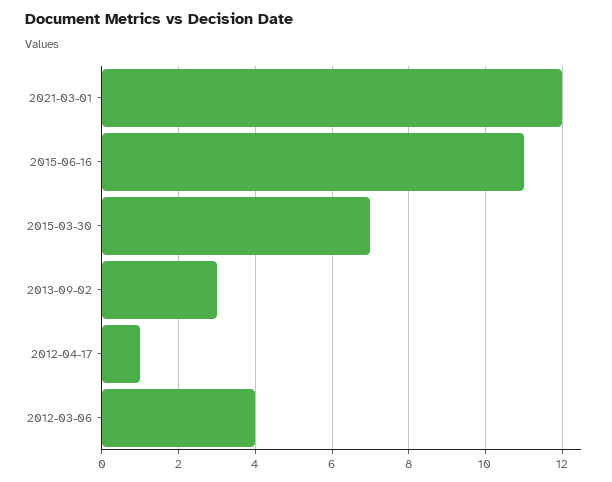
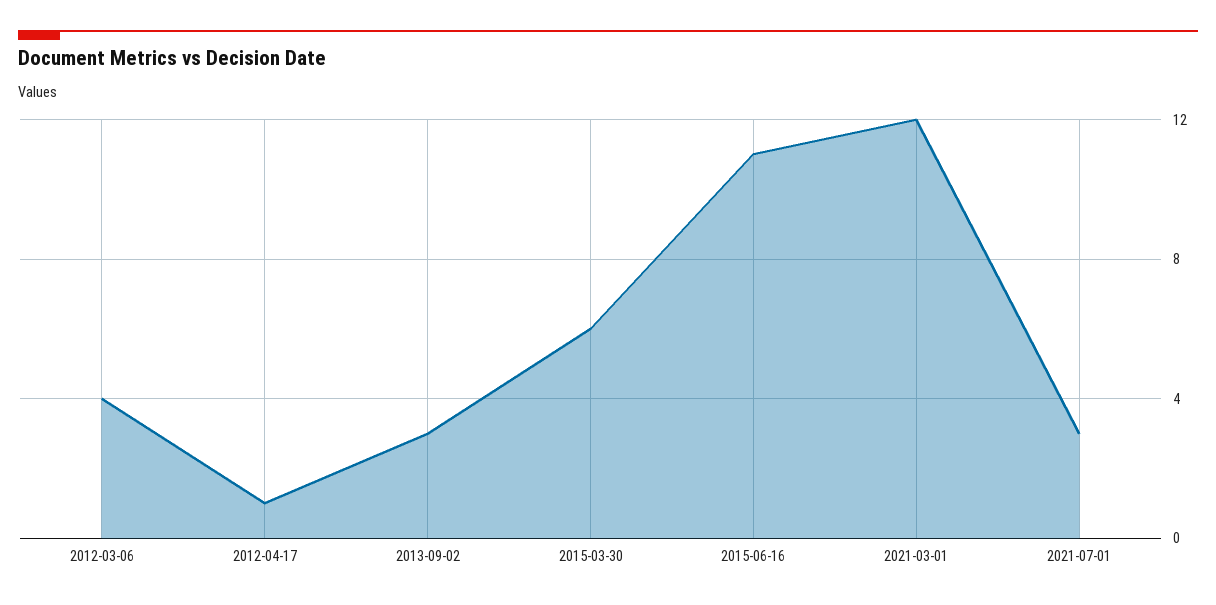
2015-03-30: 7 -> 6
2021-07-01: none -> 3

